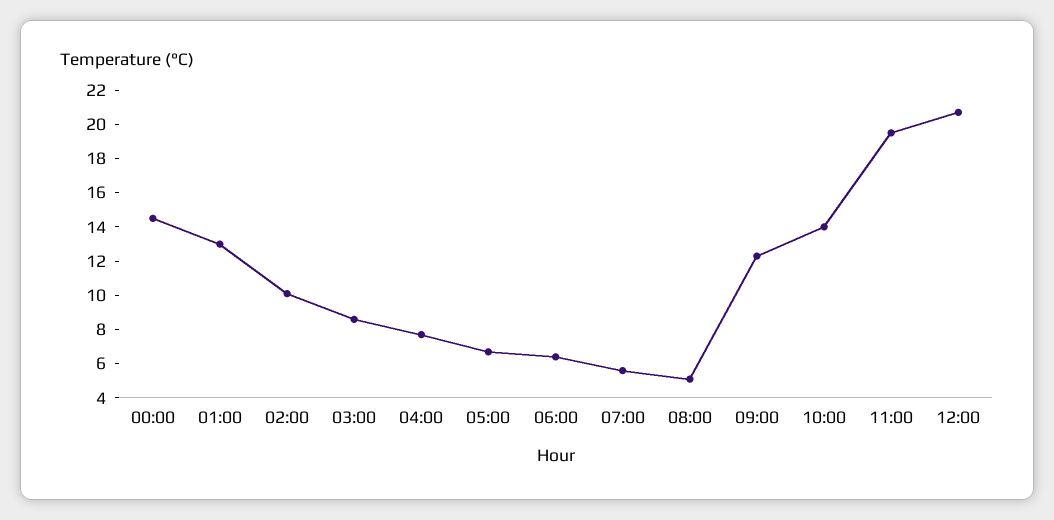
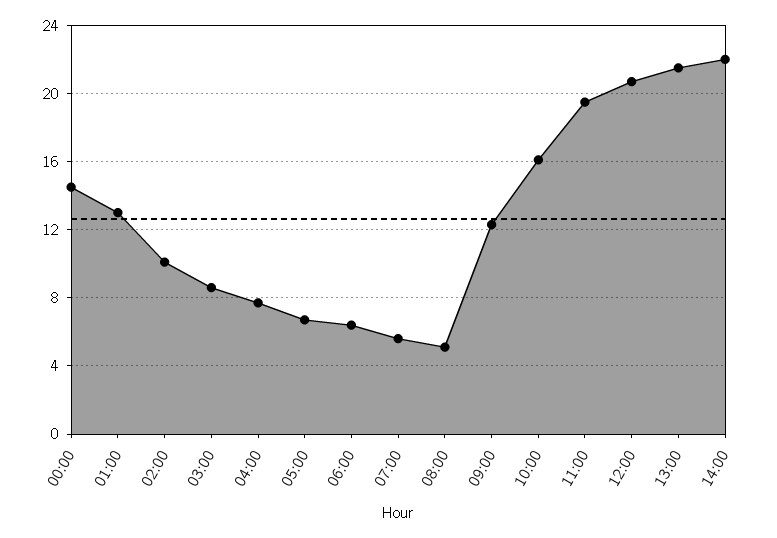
10:00: 14 -> 16
13:00: none -> 21.5
14:00: none -> 22

